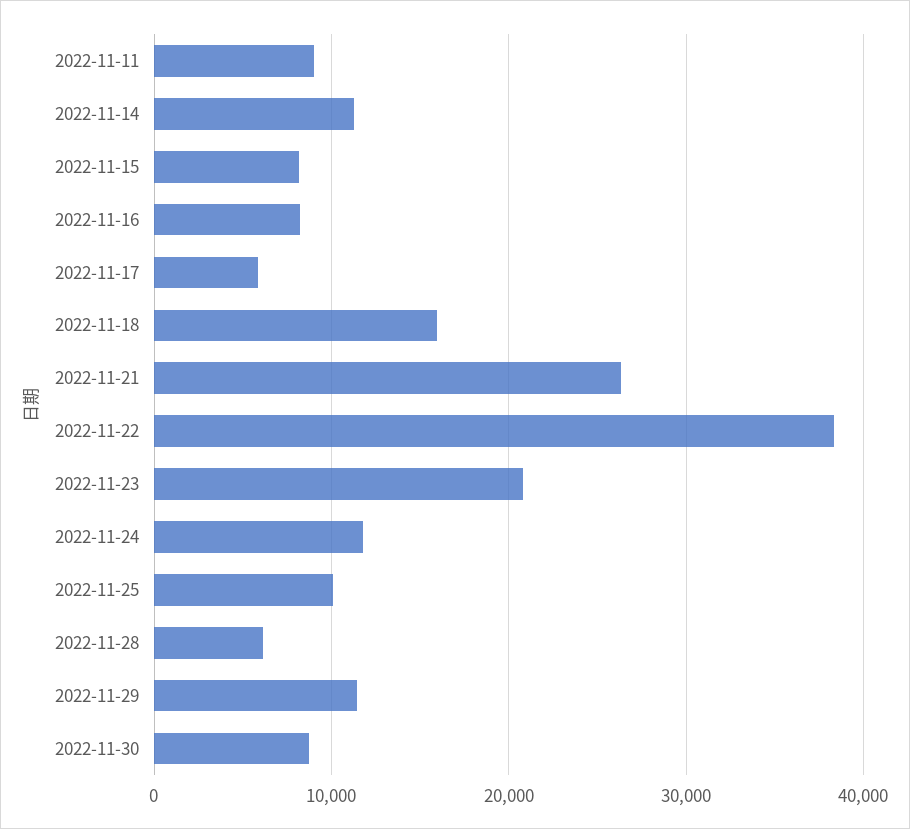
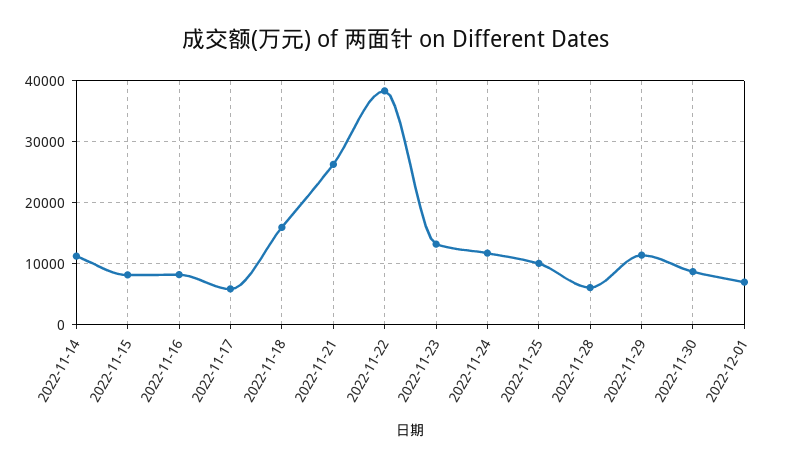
2022-11-11: 9000 -> none
2022-11-23: 21000 -> 13000
2022-12-01: none -> 7000

